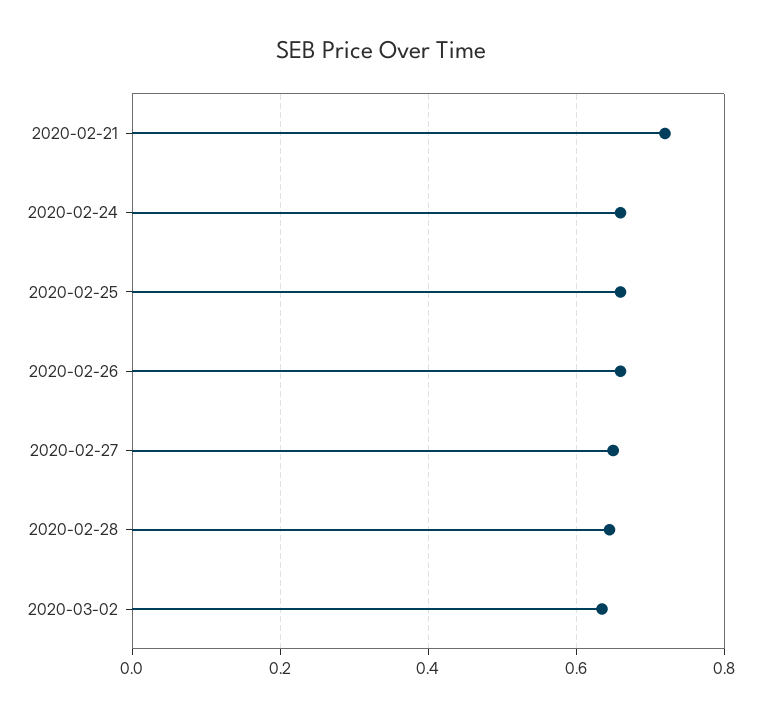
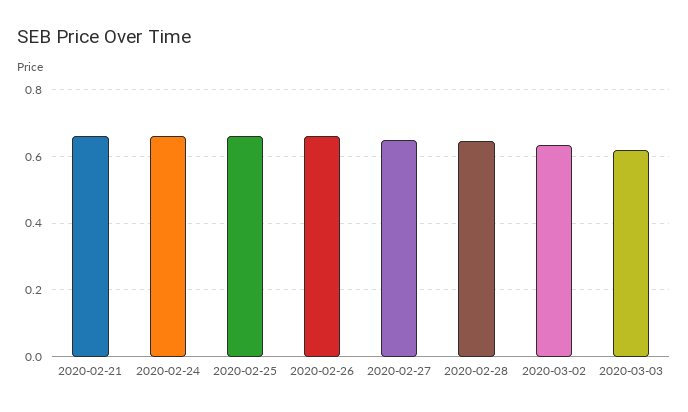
2020-02-21: 0.72 -> 0.66
2020-03-03: none -> 0.62

